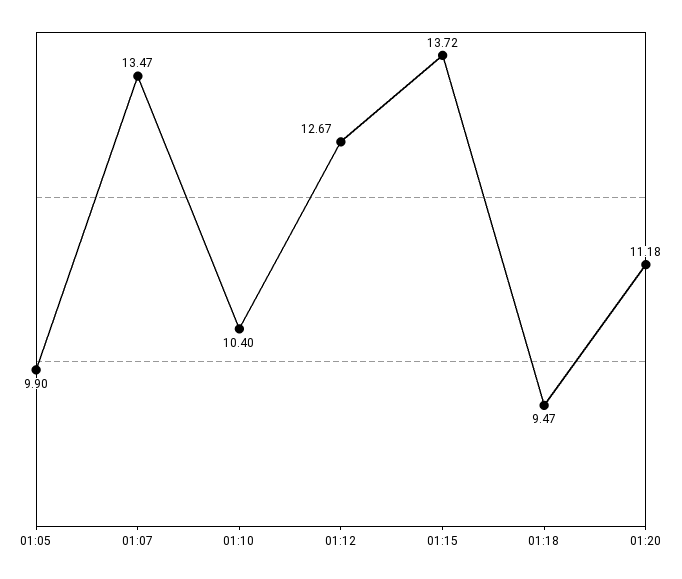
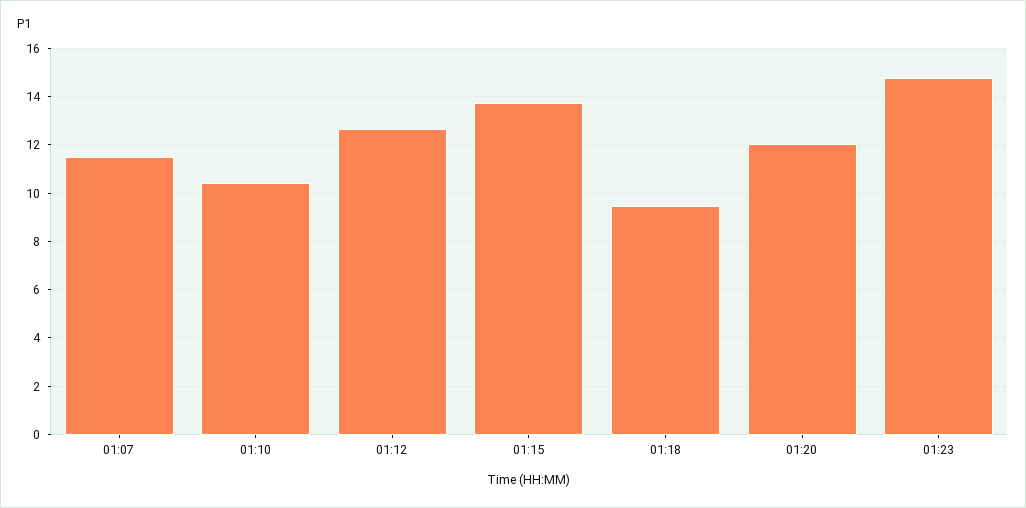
01:05: 9.9 -> none
01:07: 13.47 -> 11.5
01:20: 11.18 -> 12
01:23: none -> 14.75

